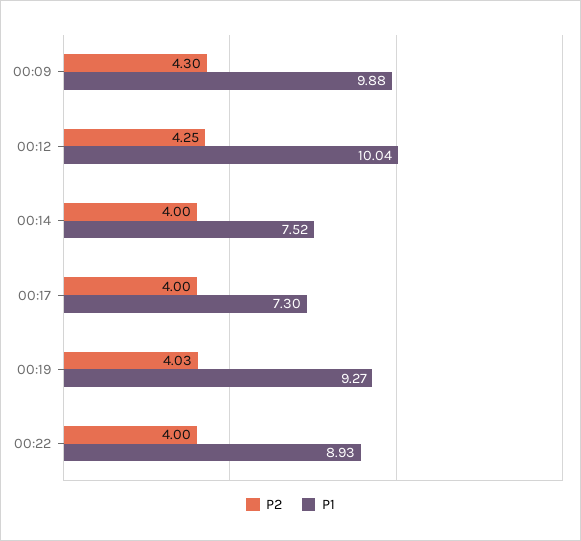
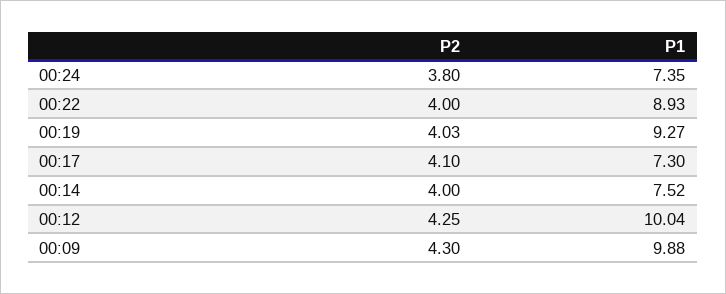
P2, 00:17: 4 -> 4.1
P2, 00:24: none -> 3.8
P1, 00:24: none -> 7.35

